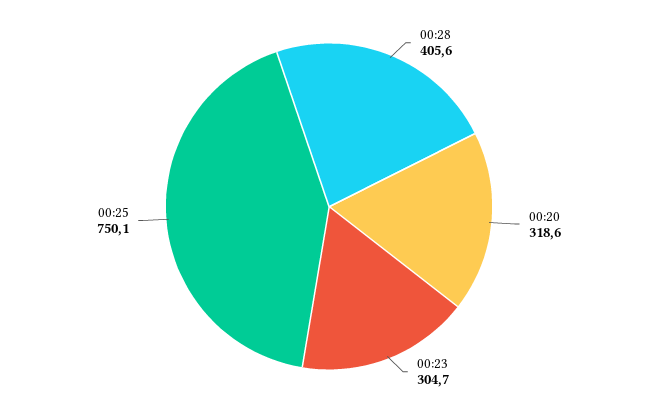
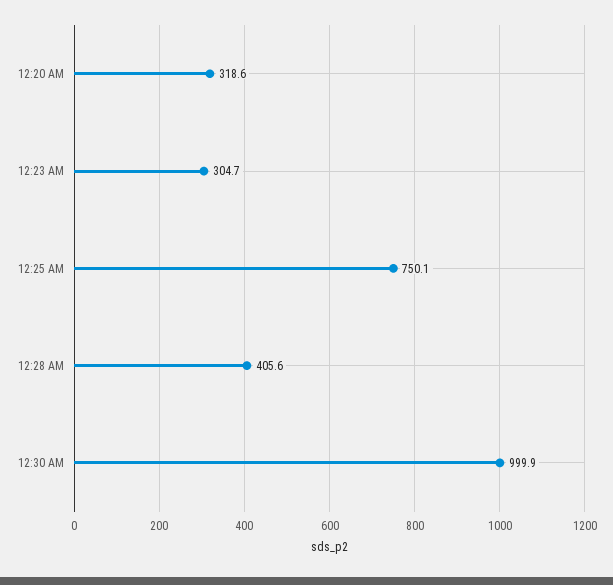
12:30 AM: none -> 999.9

